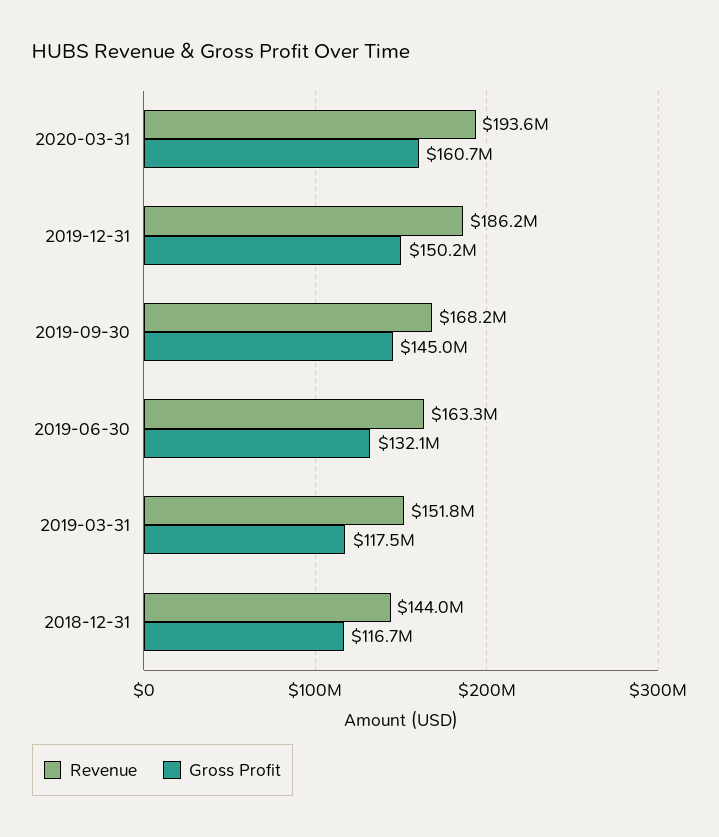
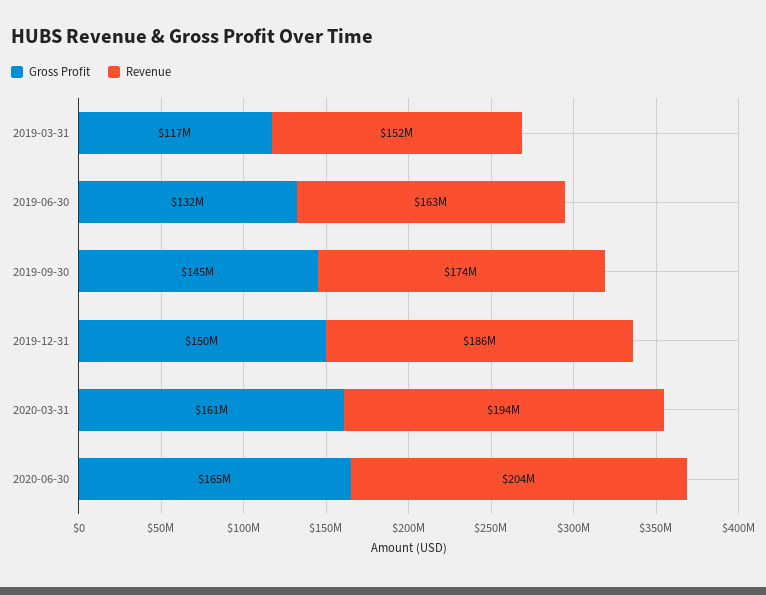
Revenue, 2019-09-30: 168200000 -> 174000000
Revenue, 2018-12-31: 144000000 -> none
Gross Profit, 2018-12-31: 116700000 -> none
Gross Profit, 2020-06-30: none -> 165000000
Revenue, 2020-06-30: none -> 204000000

